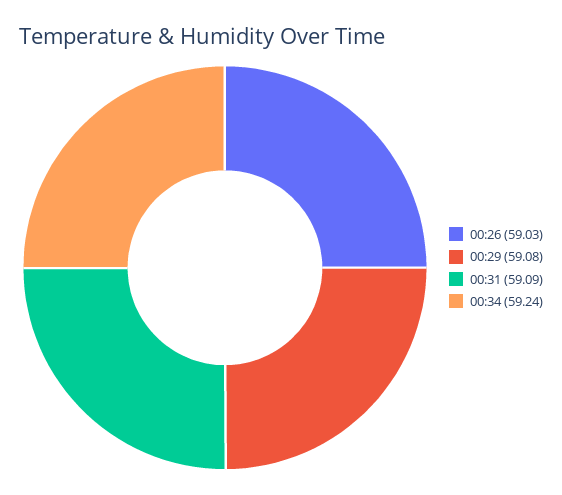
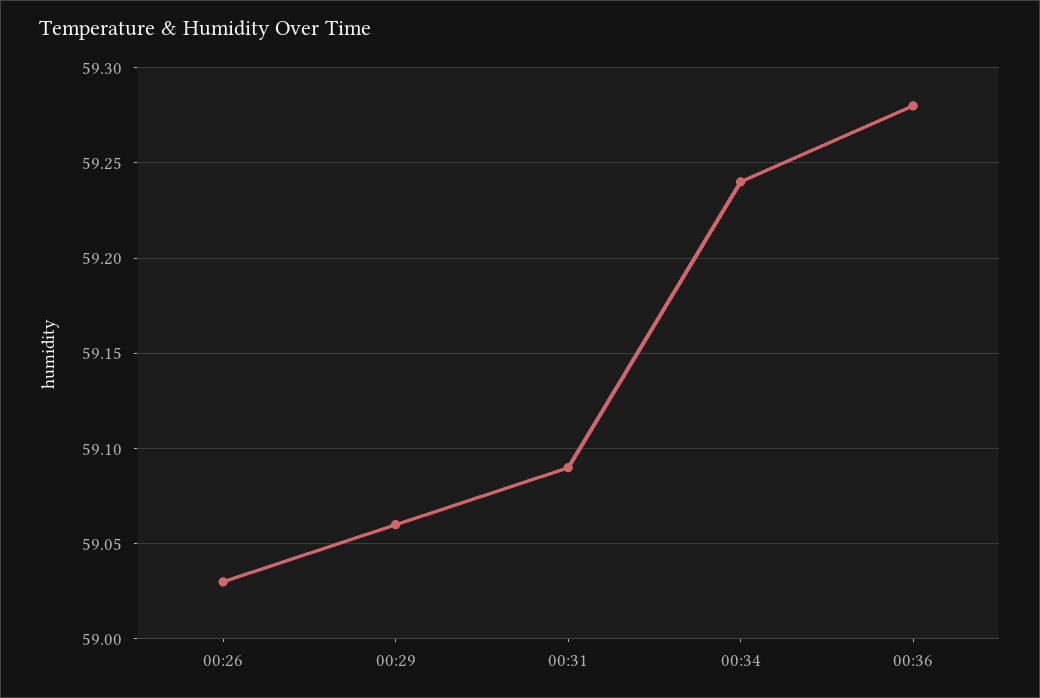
00:29: 59.08 -> 59.06
00:36: none -> 59.28

